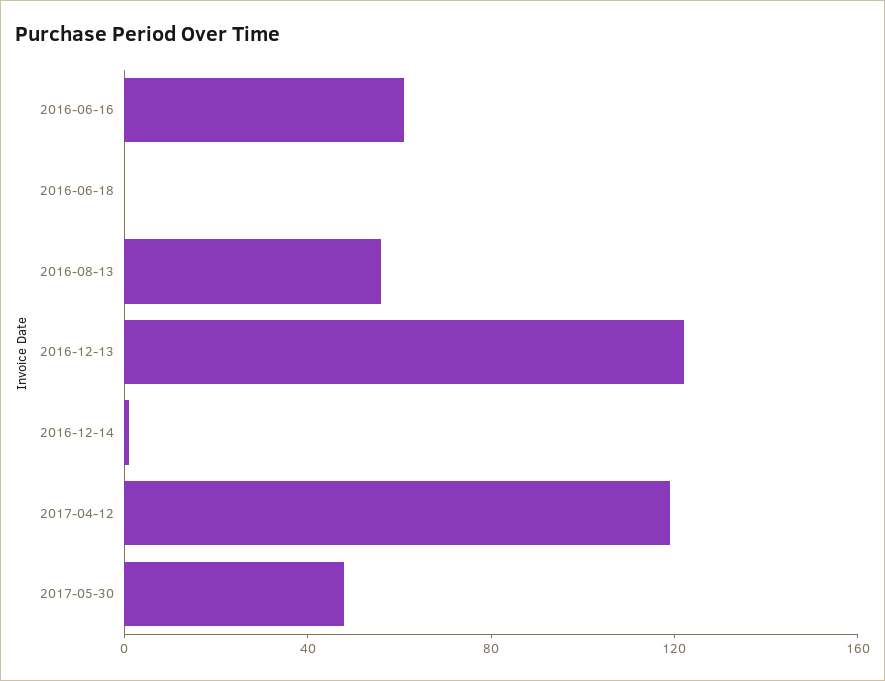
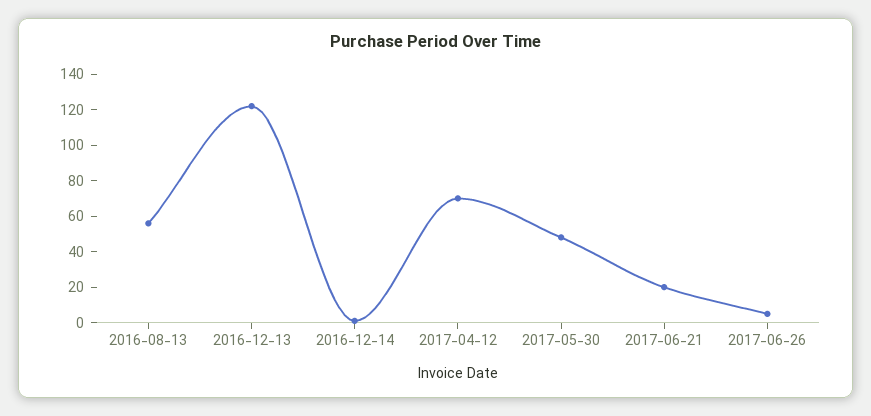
2016-06-16: 60 -> none
2016-06-18: 0 -> none
2017-04-12: 120 -> 70
2017-06-21: none -> 20
2017-06-26: none -> 5

